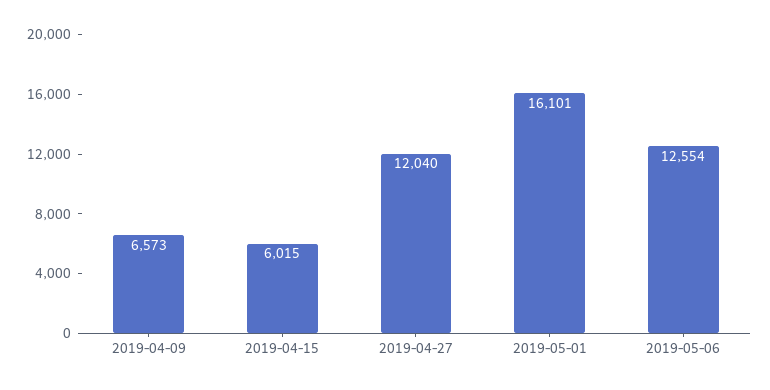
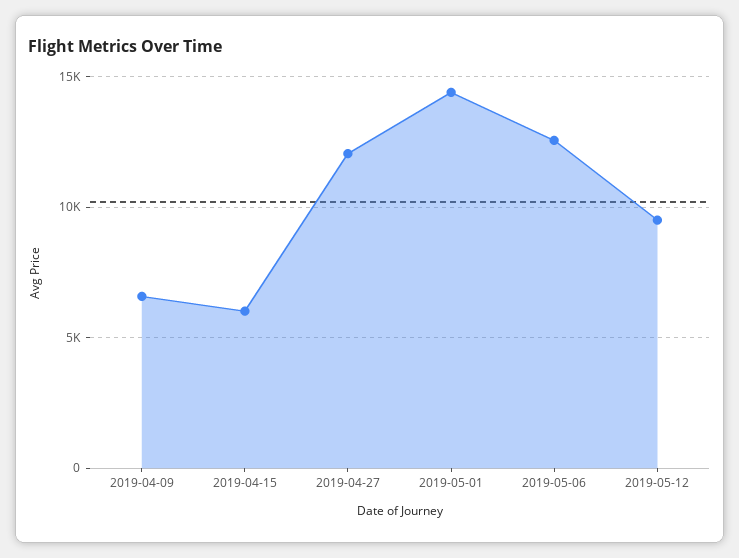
2019-05-01: 16101 -> 14500
2019-05-12: none -> 9500

